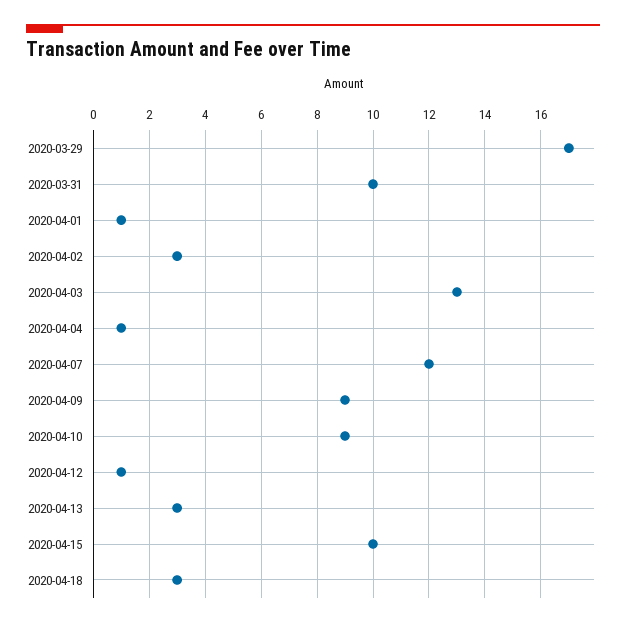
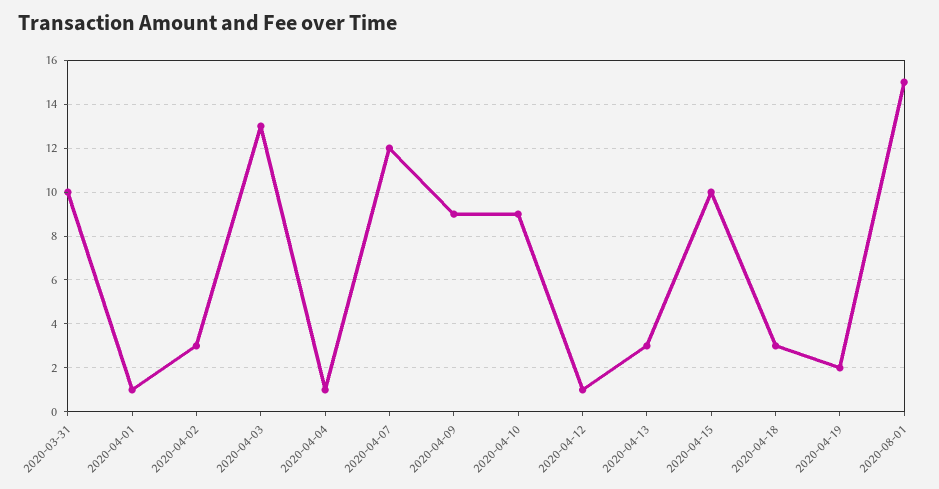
2020-03-29: 17 -> none
2020-04-19: none -> 2
2020-08-01: none -> 15

